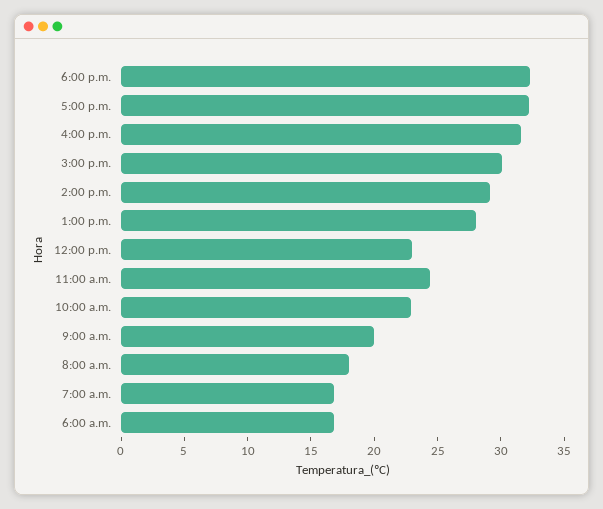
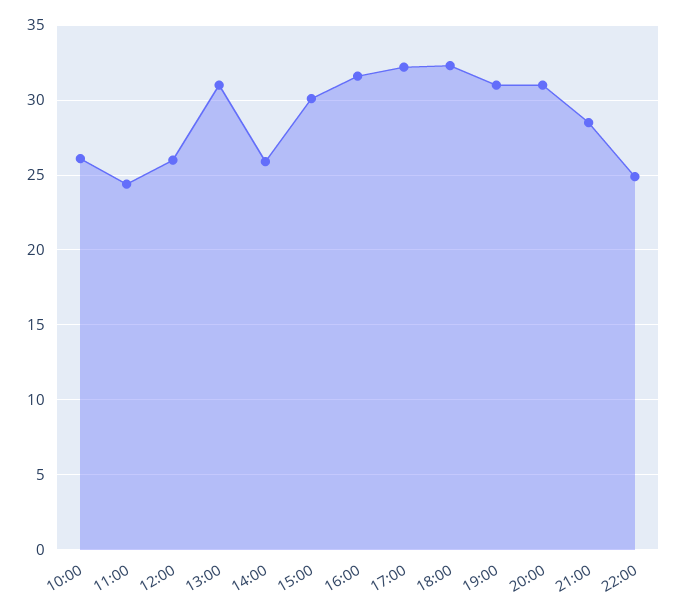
2:00 p.m.: 29 -> 26
1:00 p.m.: 28 -> 31
12:00 p.m.: 23 -> 26
10:00 a.m.: 23 -> 26
9:00 a.m.: 20 -> none
8:00 a.m.: 18 -> none
7:00 a.m.: 17 -> none
6:00 a.m.: 17 -> none
19:00: none -> 31
20:00: none -> 31
21:00: none -> 28.5
22:00: none -> 25

